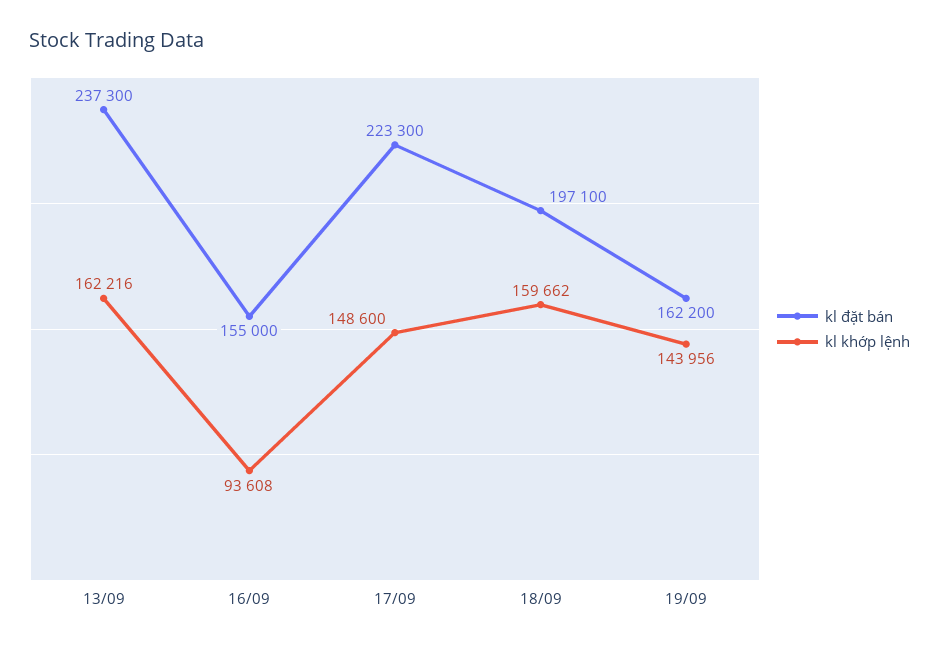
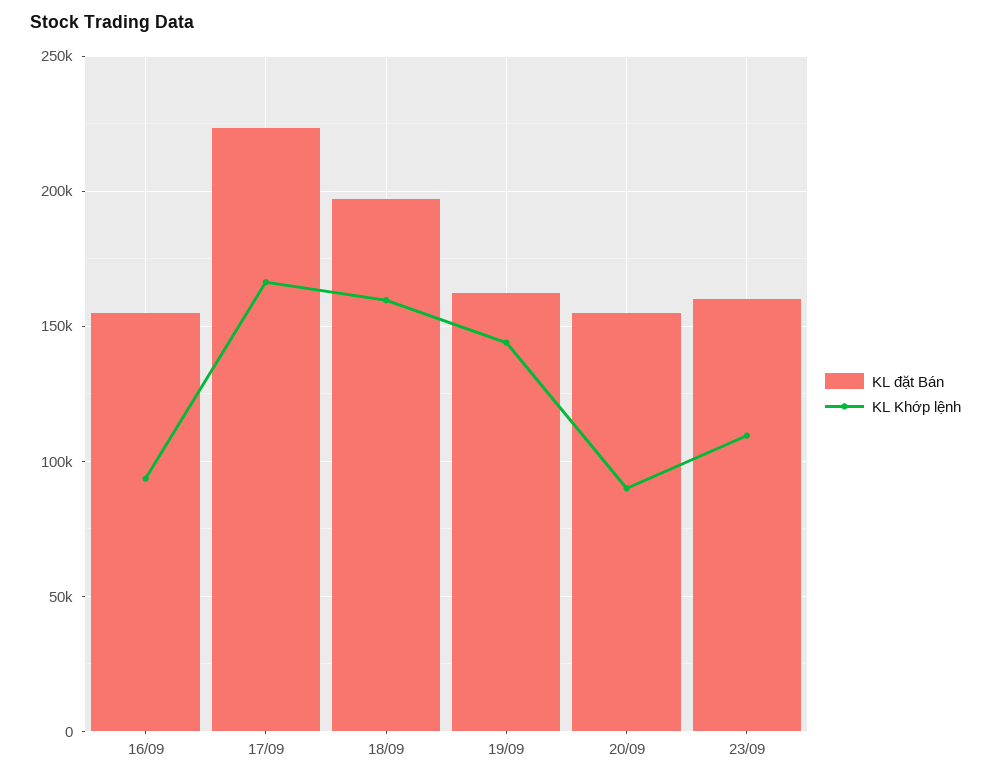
kl đặt bán, 13/09: 237300 -> none
kl khớp lệnh, 13/09: 162216 -> none
kl khớp lệnh, 17/09: 148600 -> 165000
kl đặt bán, 20/09: none -> 155000
kl khớp lệnh, 20/09: none -> 90000
kl đặt bán, 23/09: none -> 160000
kl khớp lệnh, 23/09: none -> 110000

